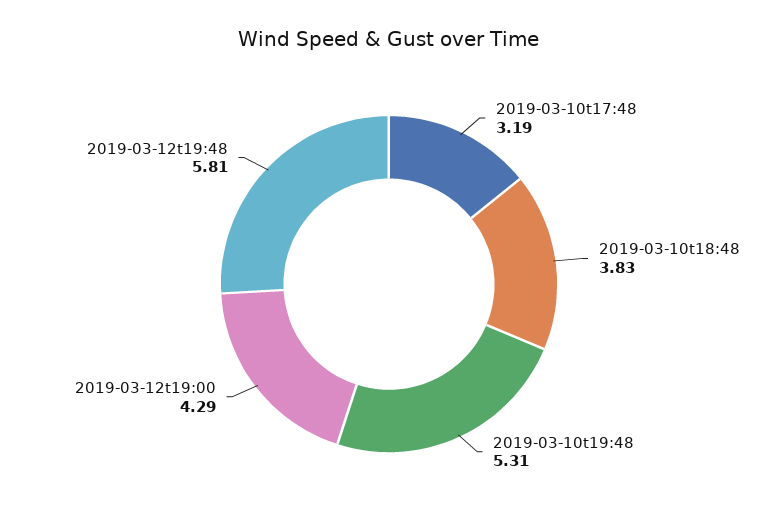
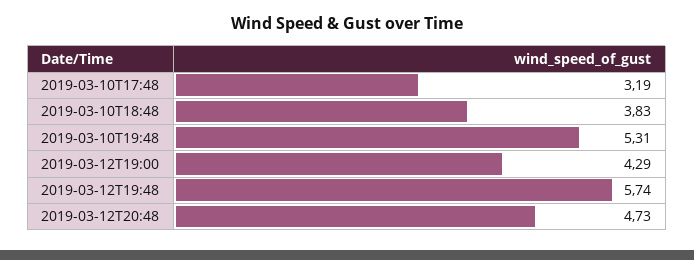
2019-03-12t19:48: 5.81 -> 5.74
2019-03-12T20:48: none -> 4.73

